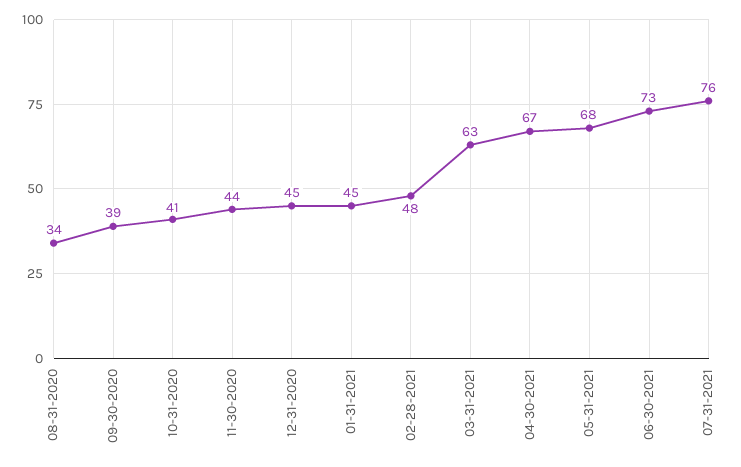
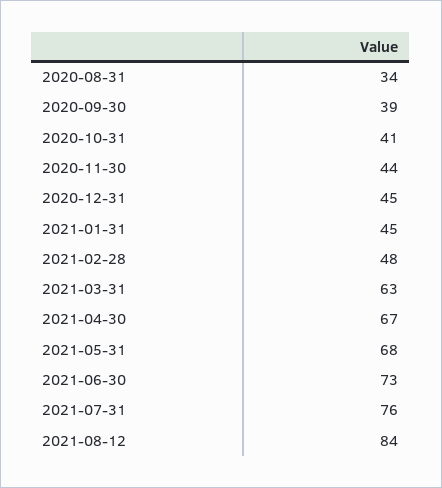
2021-08-12: none -> 84

